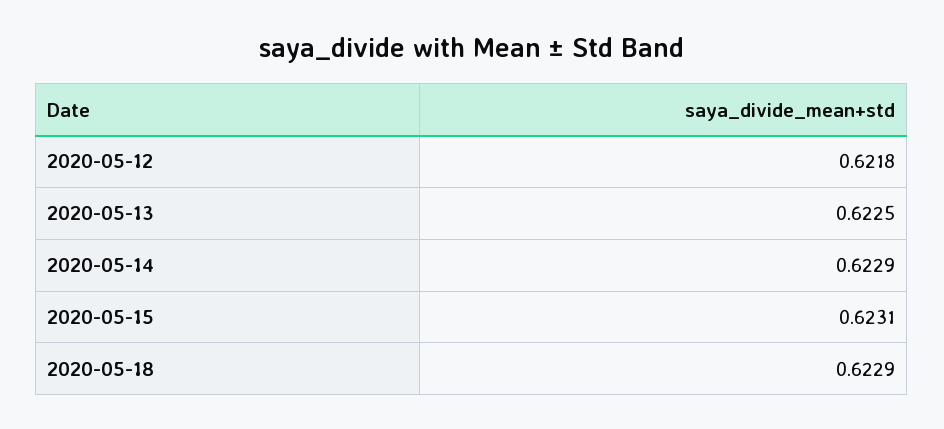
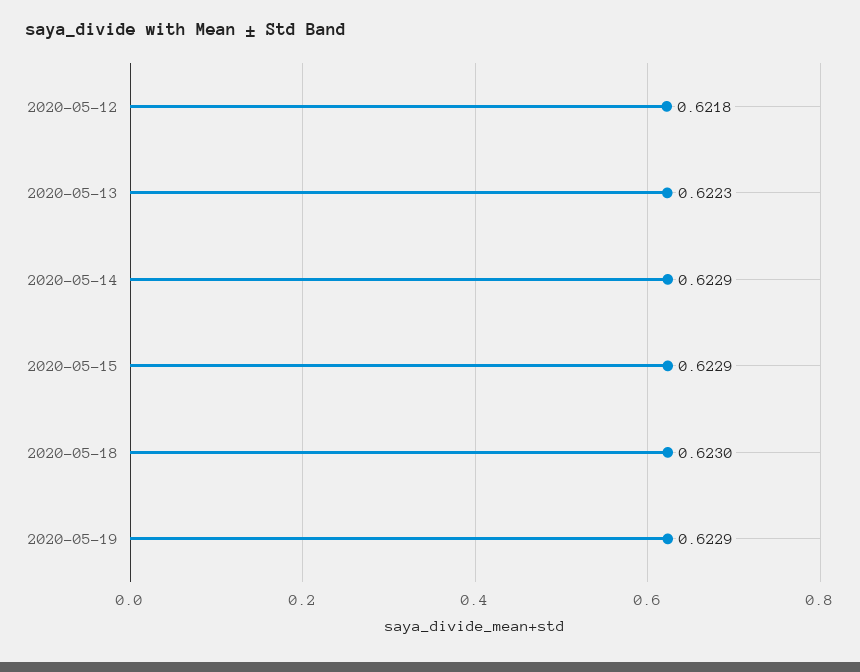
2020-05-13: 0.6225 -> 0.6223
2020-05-15: 0.6231 -> 0.6229
2020-05-18: 0.6229 -> 0.623
2020-05-19: none -> 0.6229

